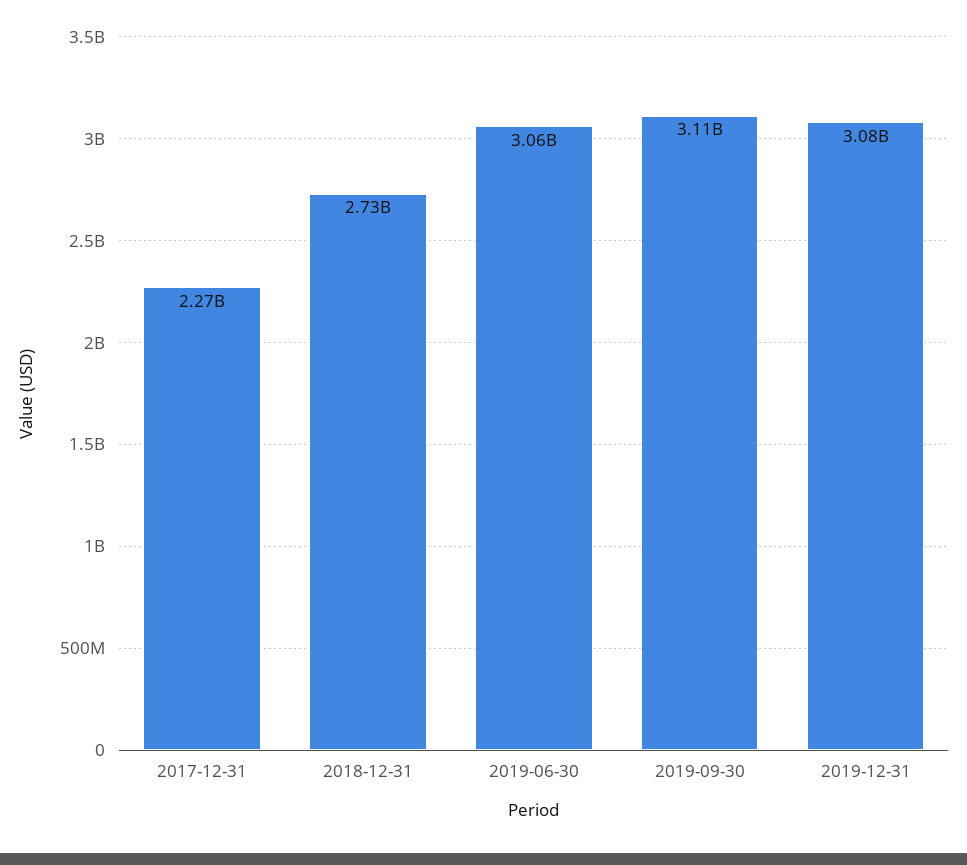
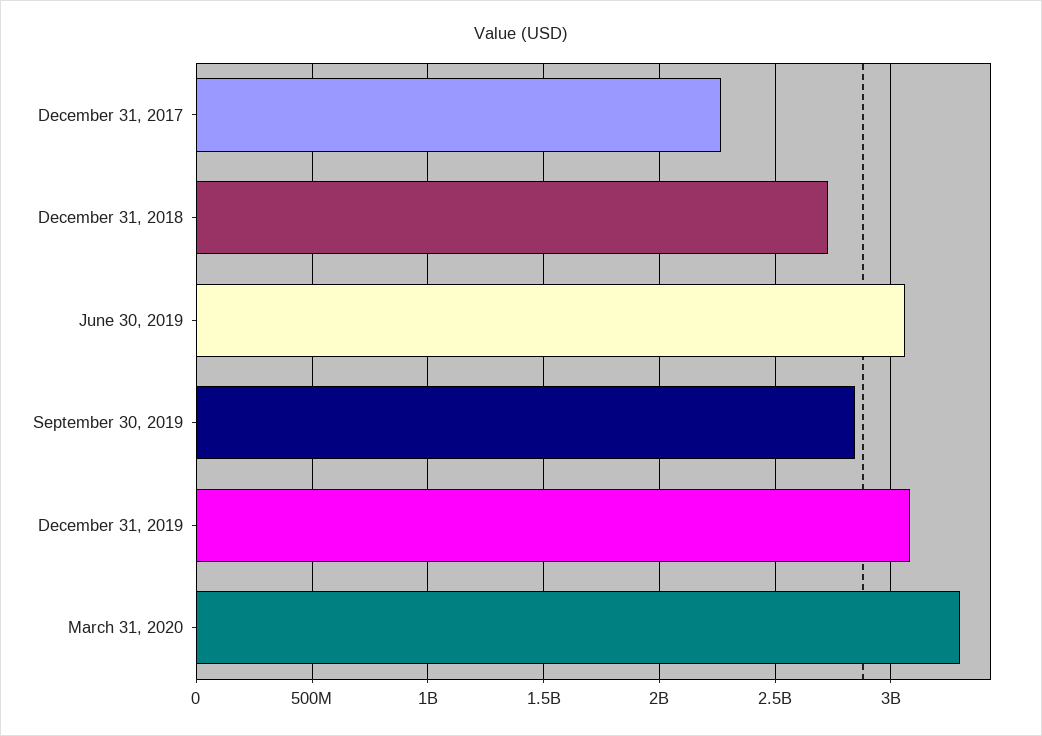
2019-09-30: 3110000000 -> 2850000000
March 31, 2020: none -> 3300000000

